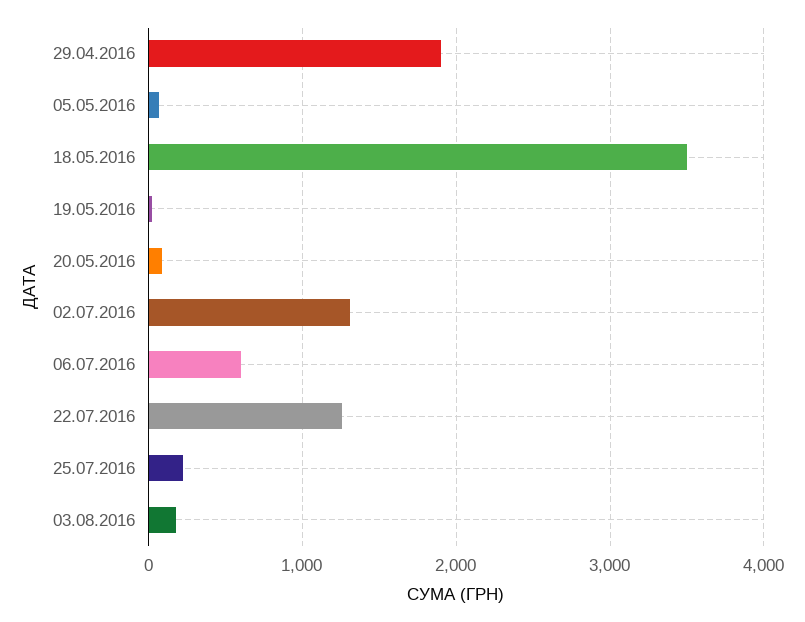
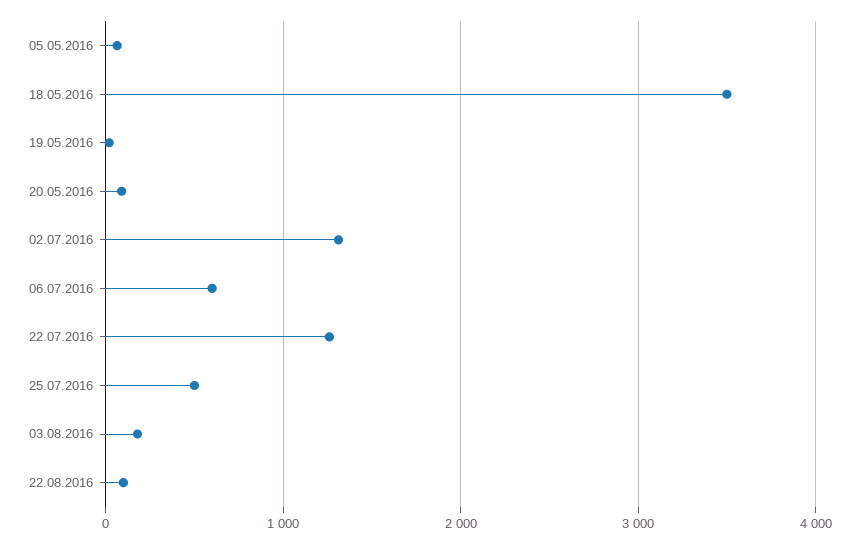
29.04.2016: 1900 -> none
25.07.2016: 200 -> 500
22.08.2016: none -> 100

